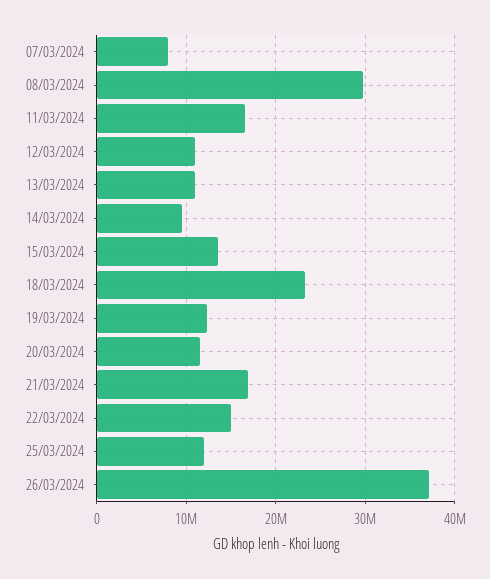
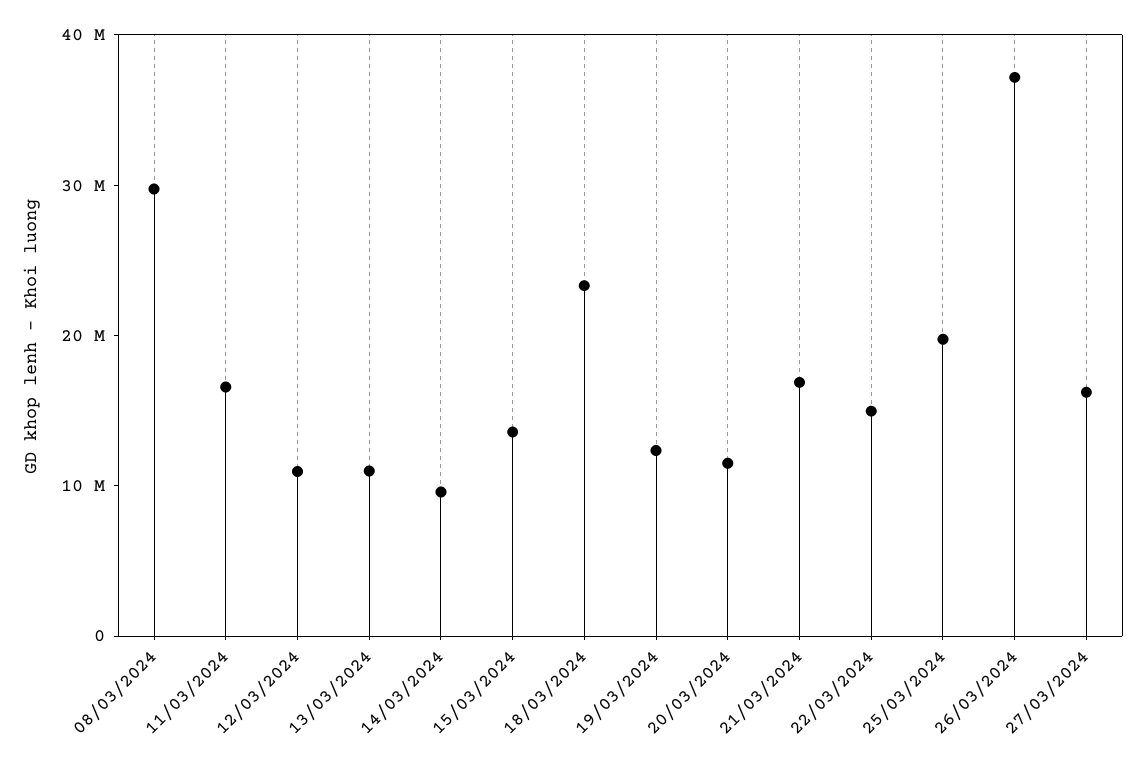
07/03/2024: 8000000 -> none
25/03/2024: 12000000 -> 20000000
27/03/2024: none -> 16000000

